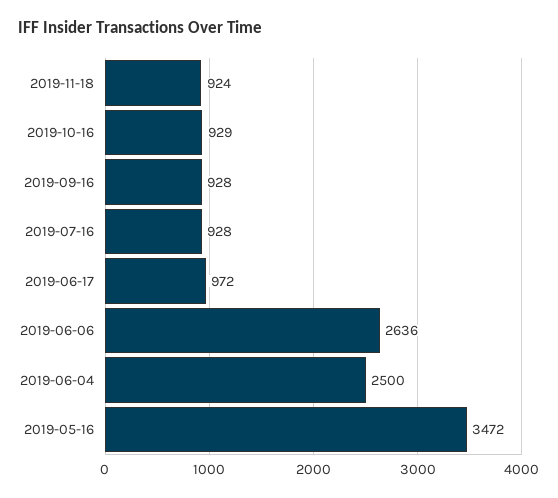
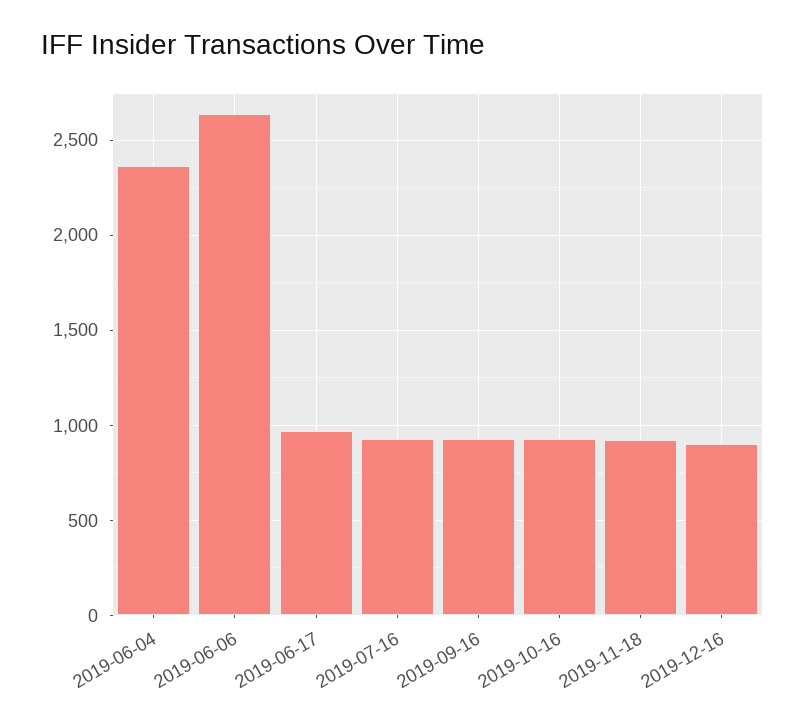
2019-06-04: 2500 -> 2350
2019-05-16: 3472 -> none
2019-12-16: none -> 900

